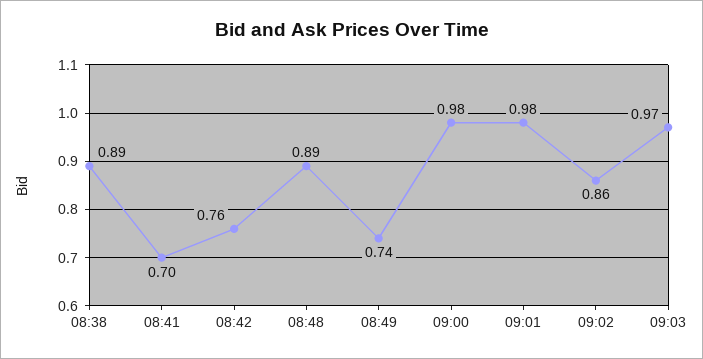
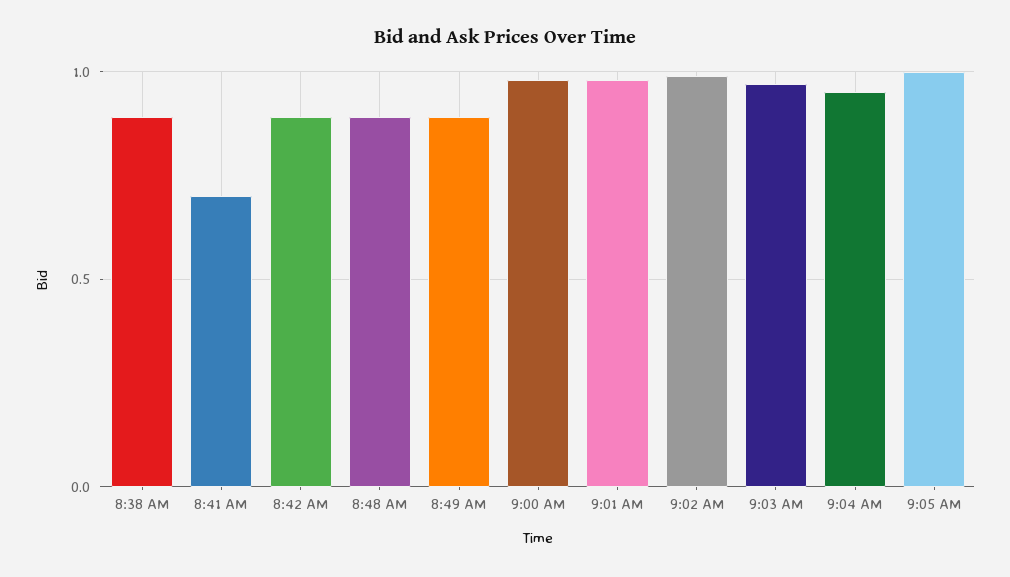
08:42: 0.76 -> 0.9
08:49: 0.74 -> 0.9
09:02: 0.86 -> 1
9:04 AM: none -> 0.95
9:05 AM: none -> 1

